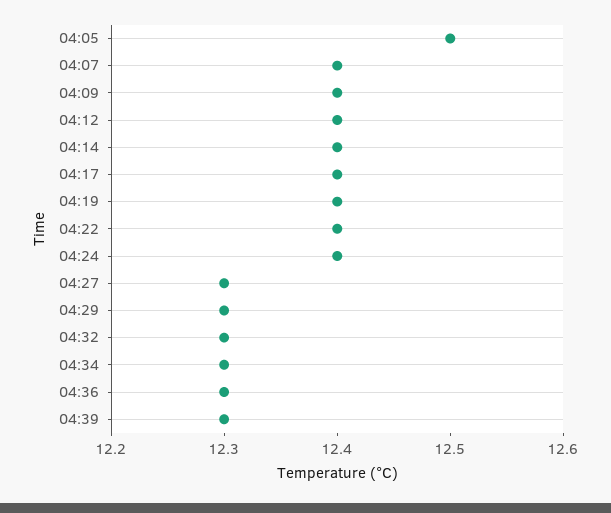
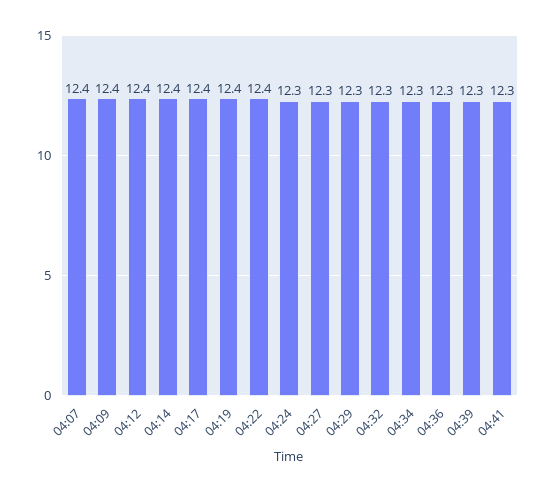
04:05: 12.5 -> none
04:24: 12.4 -> 12.3
04:41: none -> 12.3

